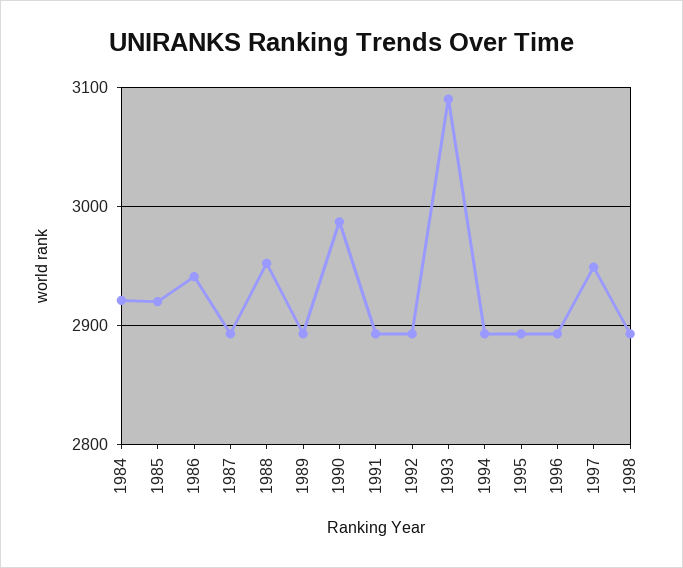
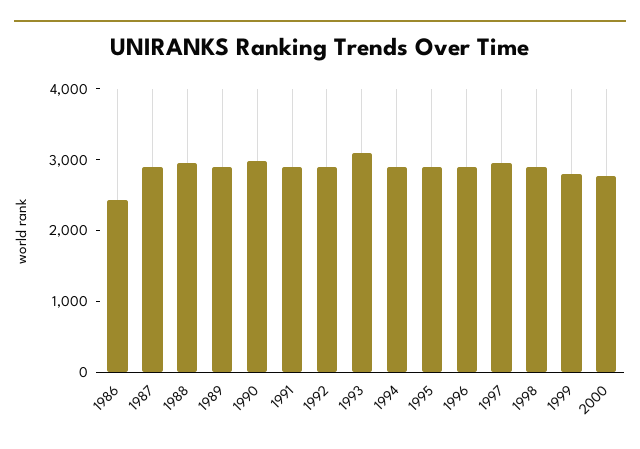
1984: 2920 -> none
1985: 2920 -> none
1986: 2940 -> 2400
1999: none -> 2800
2000: none -> 2800

